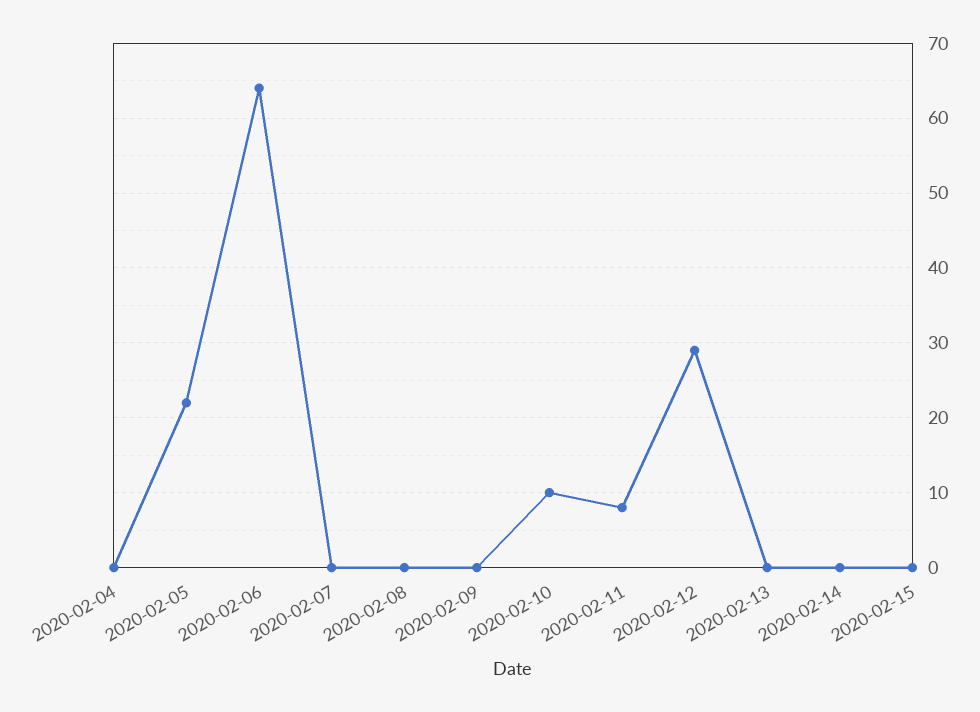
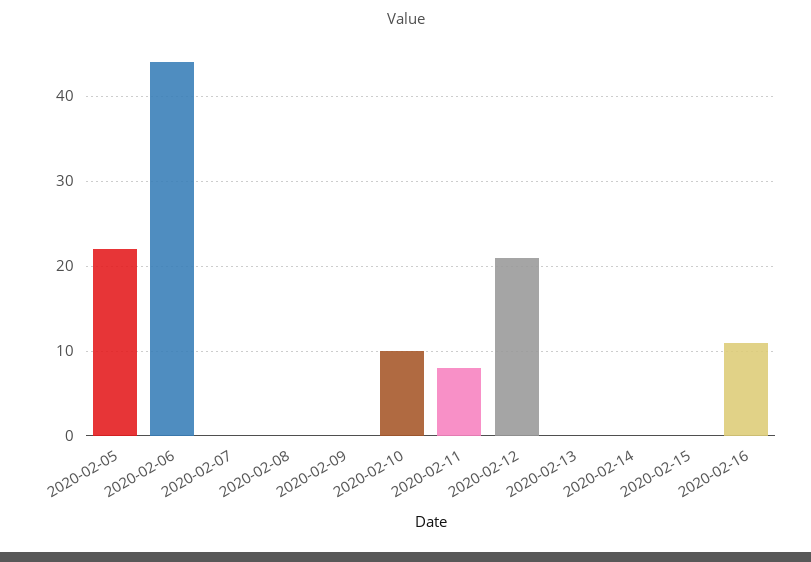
2020-02-04: 0 -> none
2020-02-06: 64 -> 44
2020-02-12: 29 -> 21
2020-02-16: none -> 11

